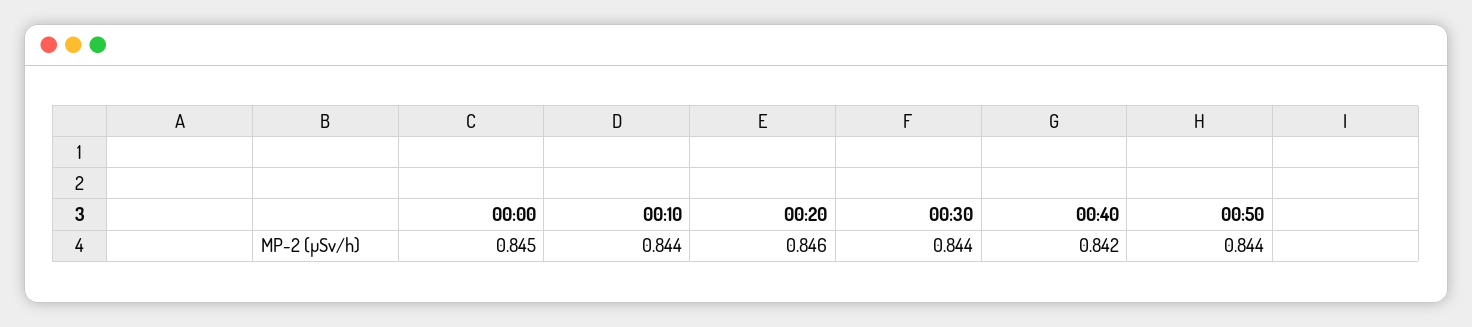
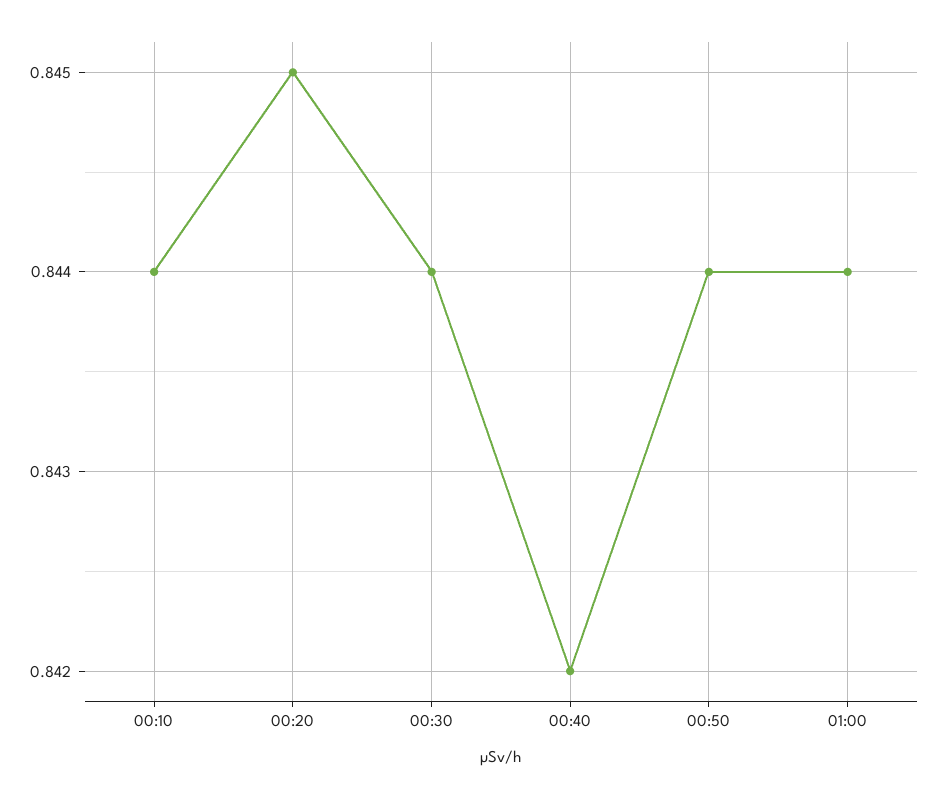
00:00: 0.845 -> none
00:20: 0.846 -> 0.845
01:00: none -> 0.844

